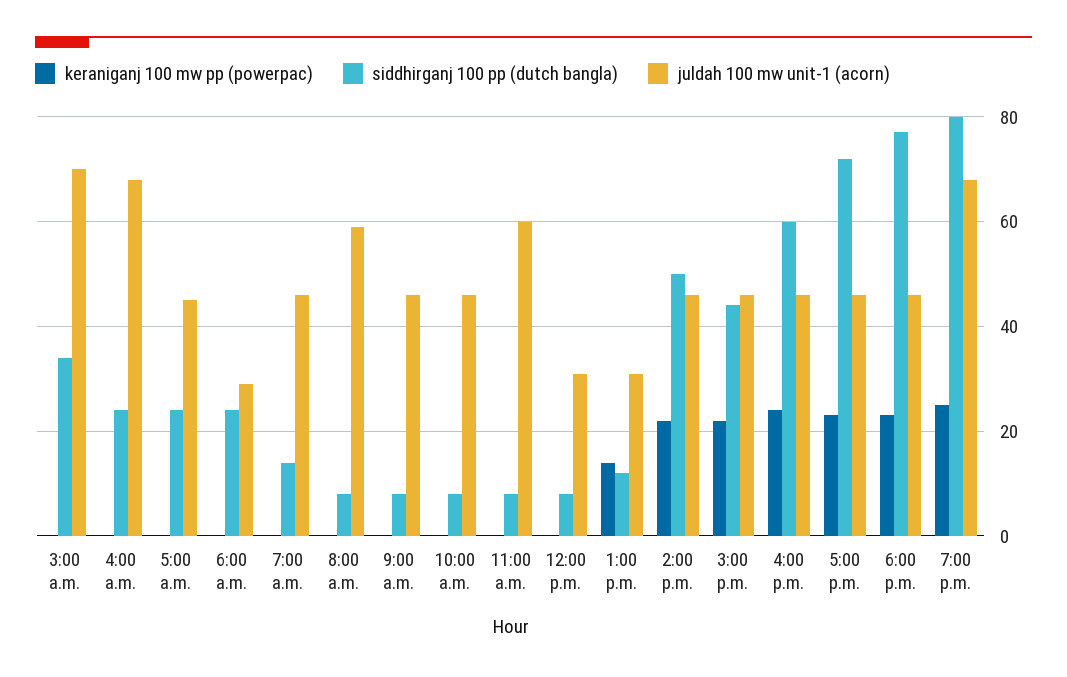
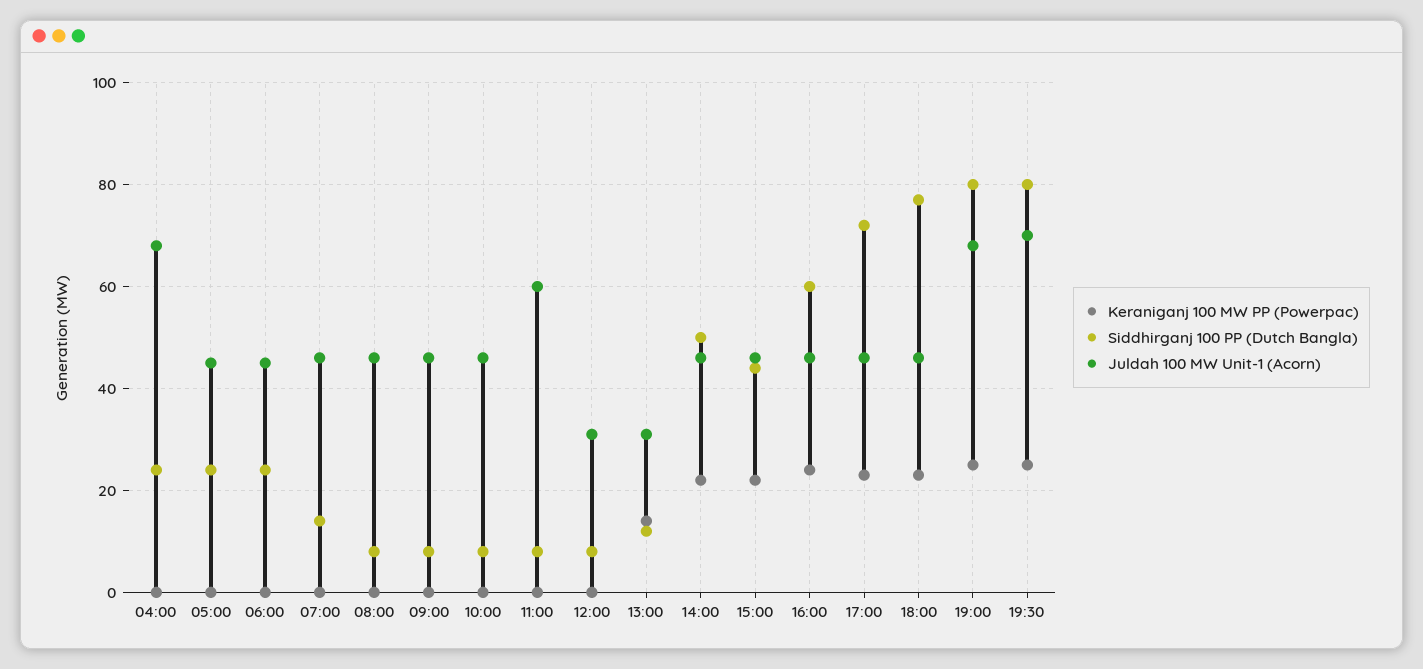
keraniganj 100 mw pp (powerpac), 3:00 a.m.: 0 -> none
siddhirganj 100 pp (dutch bangla), 3:00 a.m.: 35 -> none
juldah 100 mw unit-1 (acorn), 3:00 a.m.: 70 -> none
juldah 100 mw unit-1 (acorn), 6:00 a.m.: 30 -> 45
juldah 100 mw unit-1 (acorn), 8:00 a.m.: 60 -> 45
keraniganj 100 mw pp (powerpac), 19:30: none -> 25
siddhirganj 100 pp (dutch bangla), 19:30: none -> 80
juldah 100 mw unit-1 (acorn), 19:30: none -> 70

